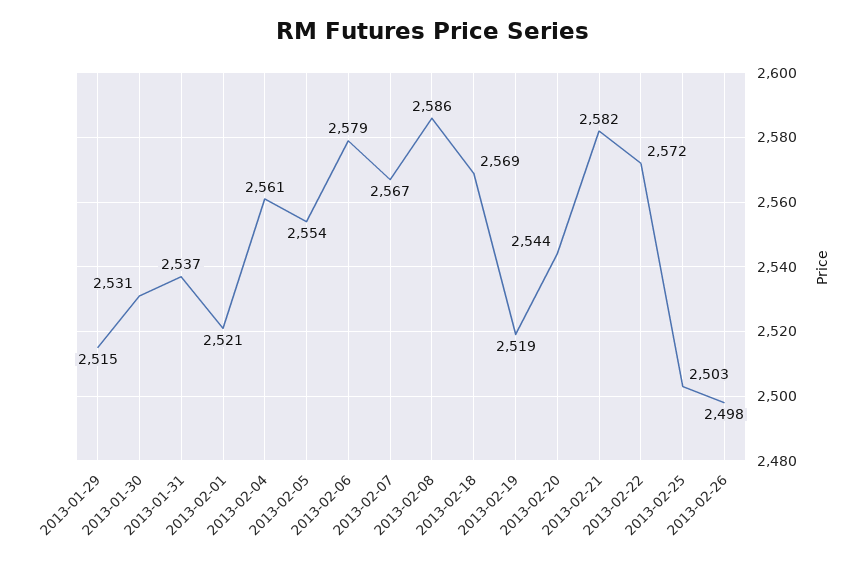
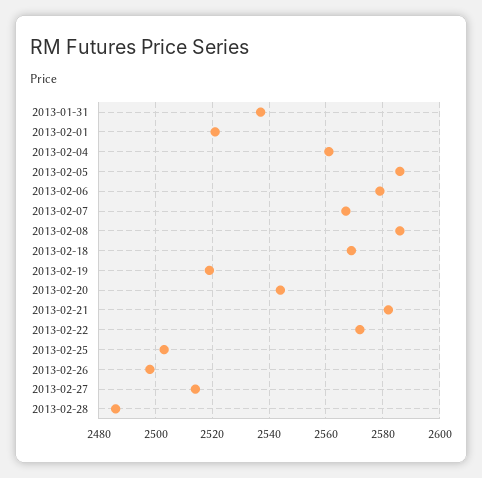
2013-01-29: 2515 -> none
2013-01-30: 2531 -> none
2013-02-05: 2554 -> 2585
2013-02-27: none -> 2515
2013-02-28: none -> 2485

